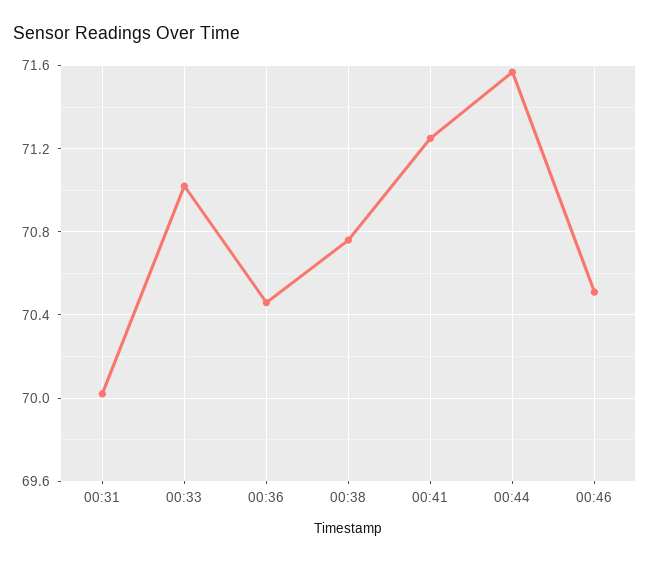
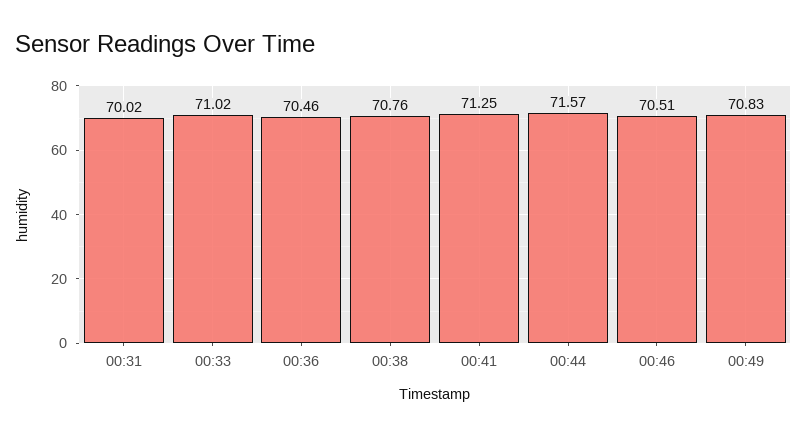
00:49: none -> 70.83

